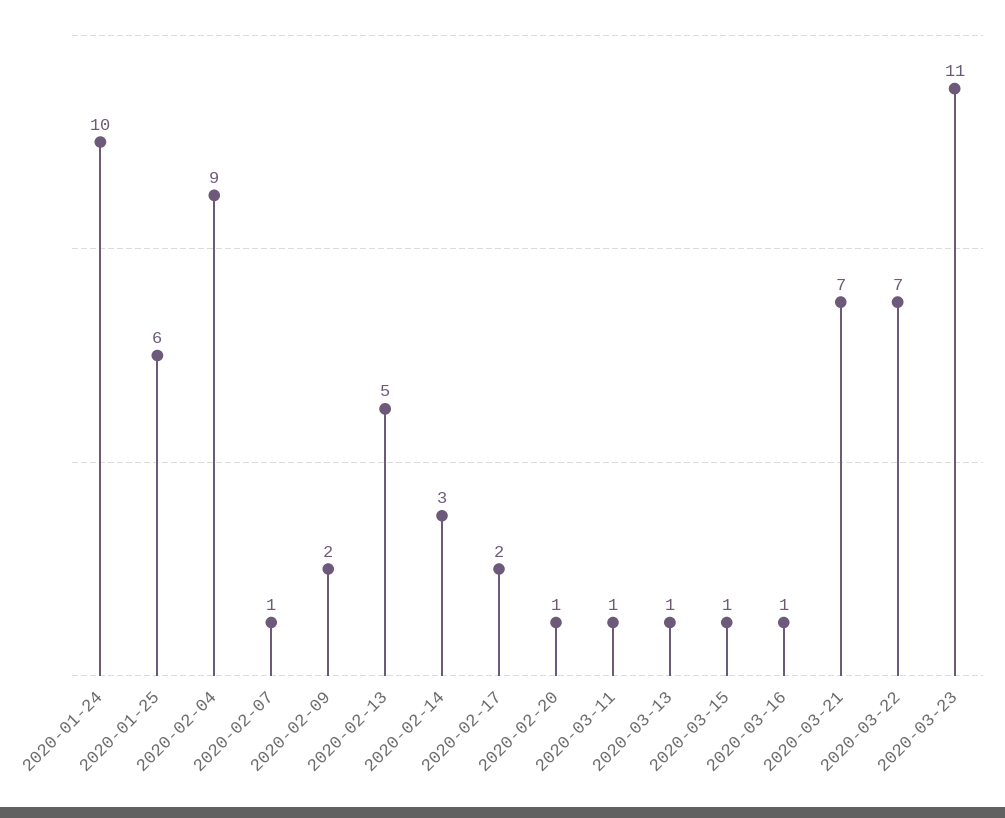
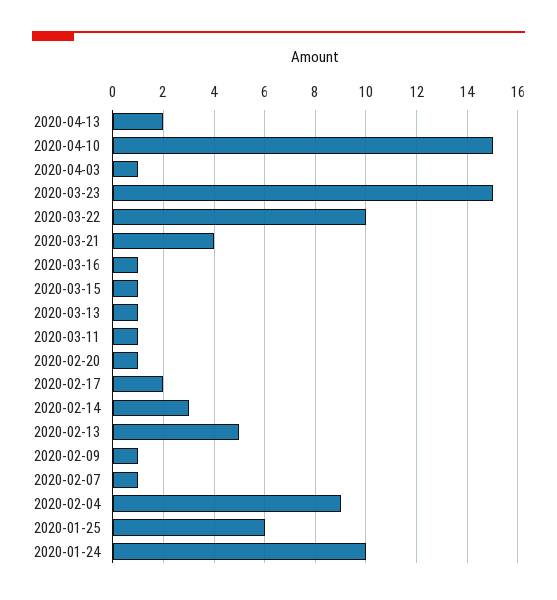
2020-02-09: 2 -> 1
2020-03-21: 7 -> 4
2020-03-22: 7 -> 10
2020-03-23: 11 -> 15
2020-04-13: none -> 2
2020-04-10: none -> 15
2020-04-03: none -> 1

